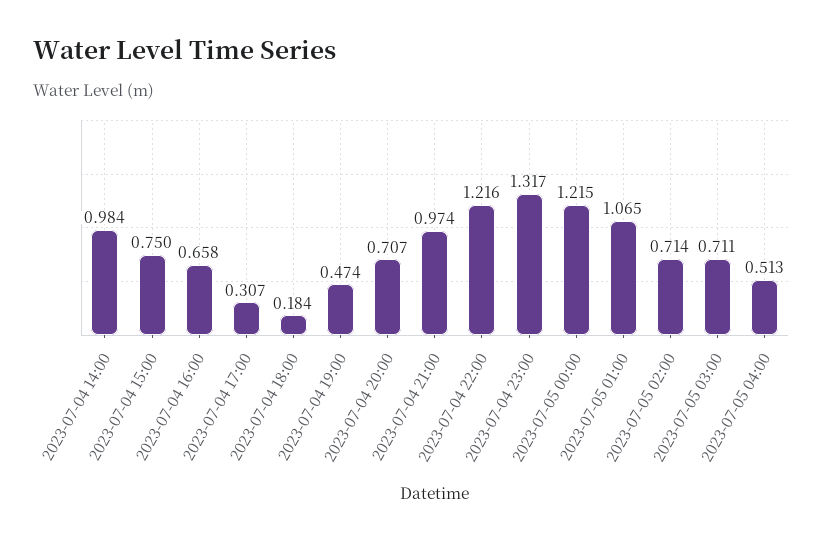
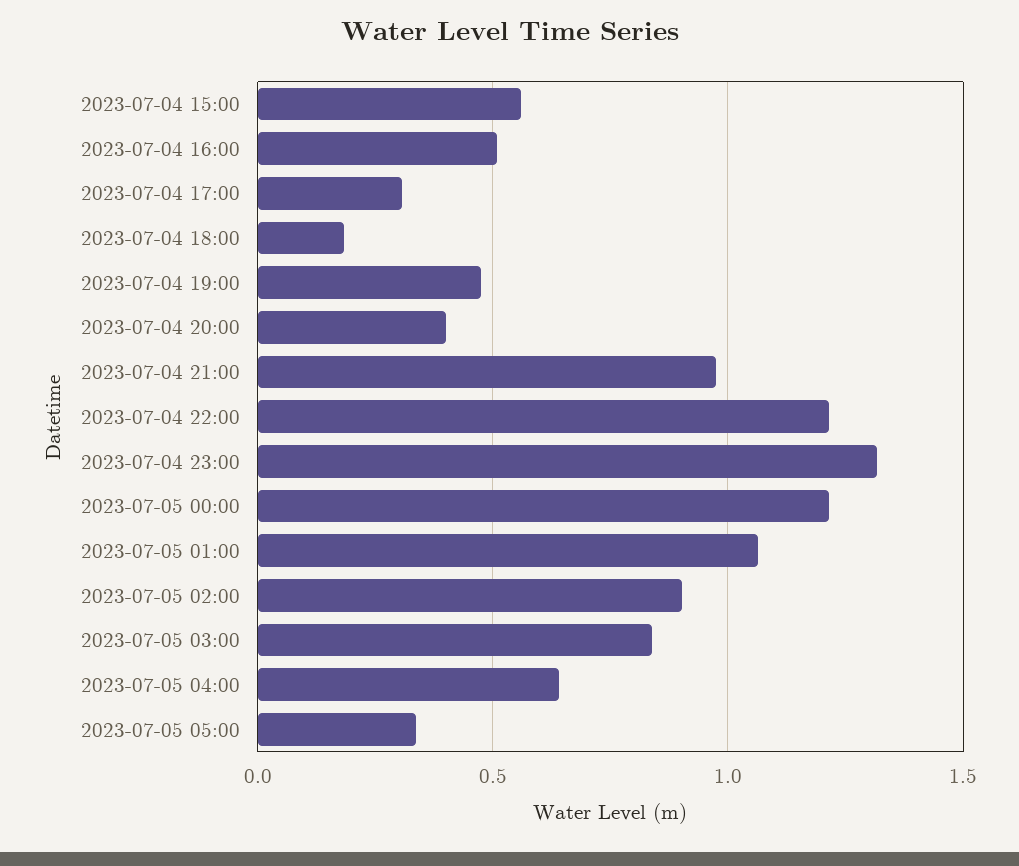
2023-07-04 14:00: 0.984 -> none
2023-07-04 15:00: 0.75 -> 0.55
2023-07-04 16:00: 0.658 -> 0.5
2023-07-04 20:00: 0.707 -> 0.4
2023-07-05 02:00: 0.714 -> 0.9
2023-07-05 03:00: 0.711 -> 0.85
2023-07-05 04:00: 0.513 -> 0.65
2023-07-05 05:00: none -> 0.35

